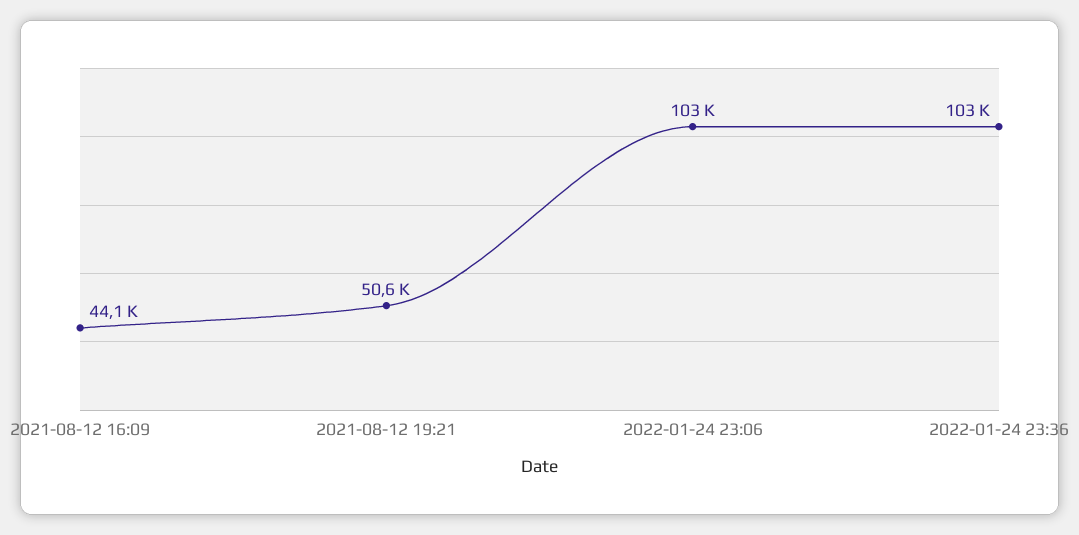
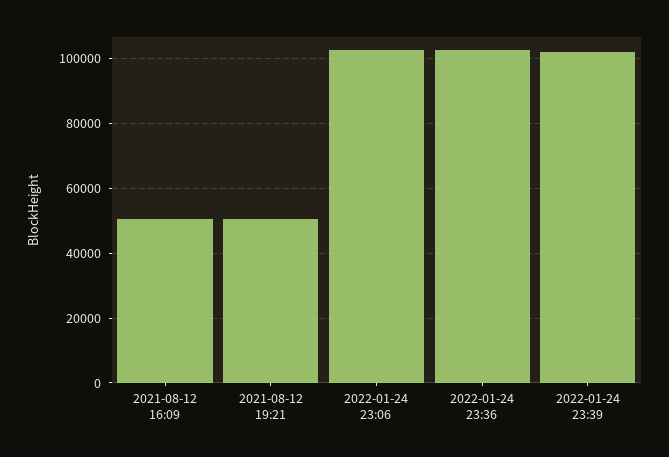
2021-08-12 16:09: 44100 -> 50000
2022-01-24 23:39: none -> 102000

